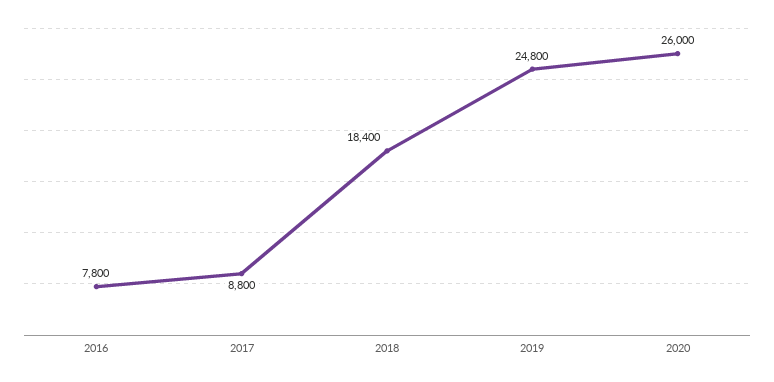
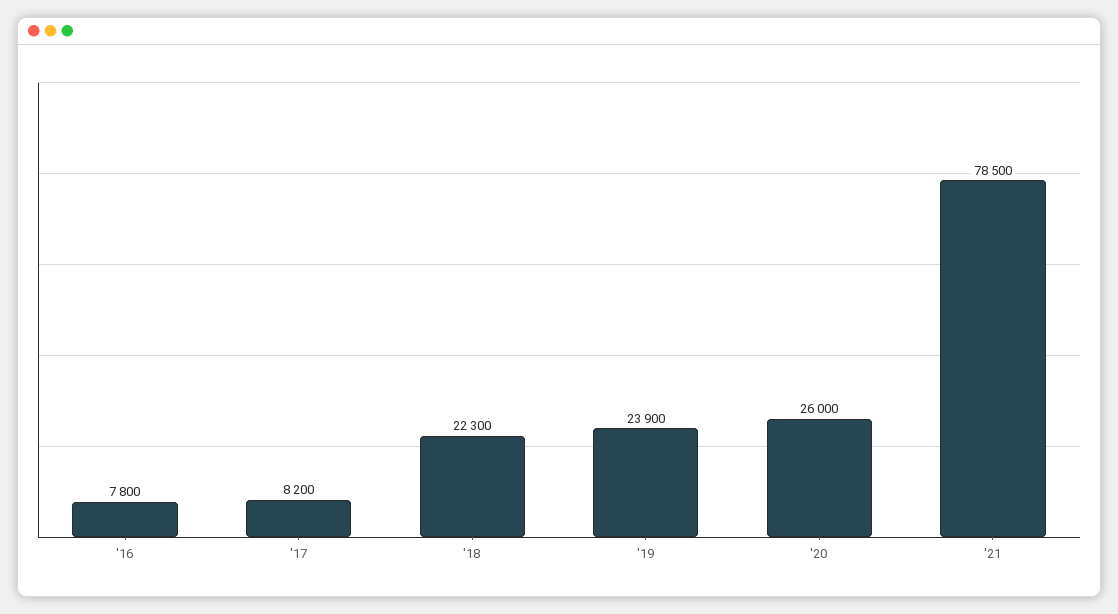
2017: 8800 -> 8200
2018: 18400 -> 22300
2019: 24800 -> 23900
'21: none -> 78500

